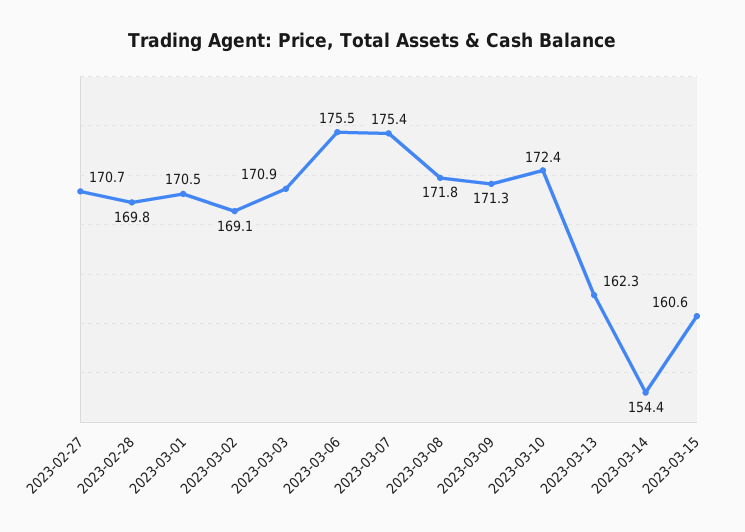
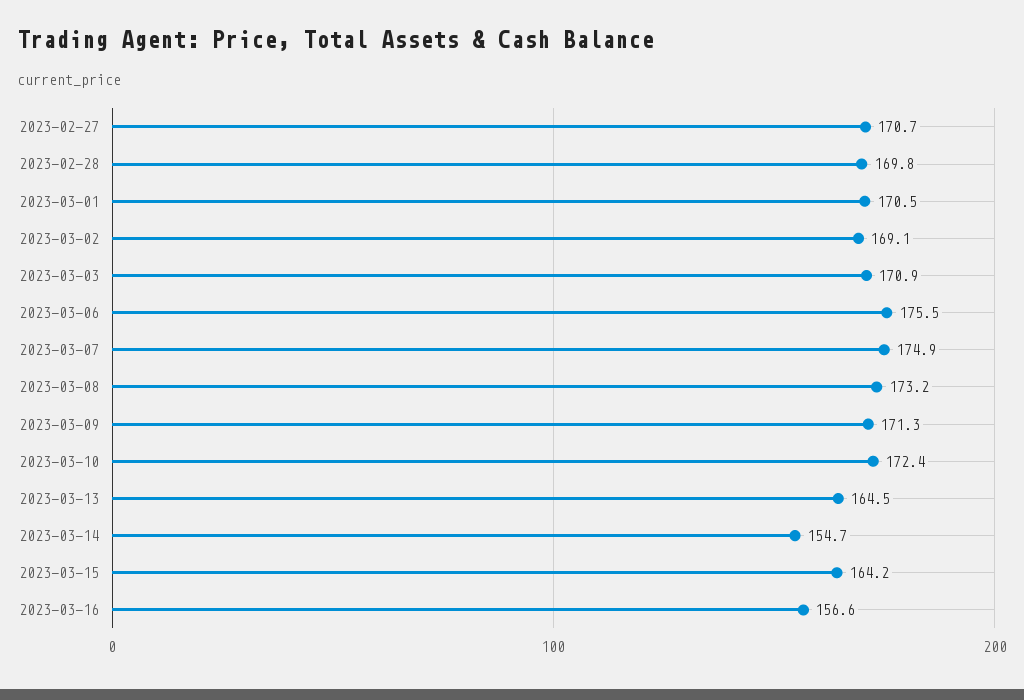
2023-03-07: 175.4 -> 174.9
2023-03-08: 171.8 -> 173.2
2023-03-13: 162.3 -> 164.5
2023-03-14: 154.4 -> 154.7
2023-03-15: 160.6 -> 164.2
2023-03-16: none -> 156.6

